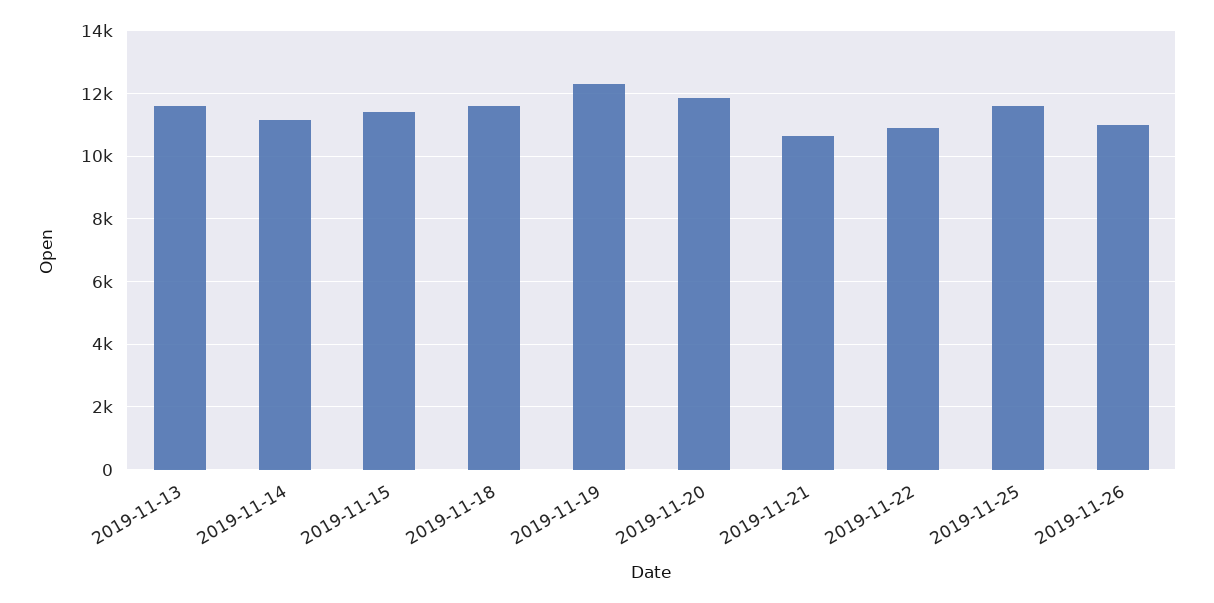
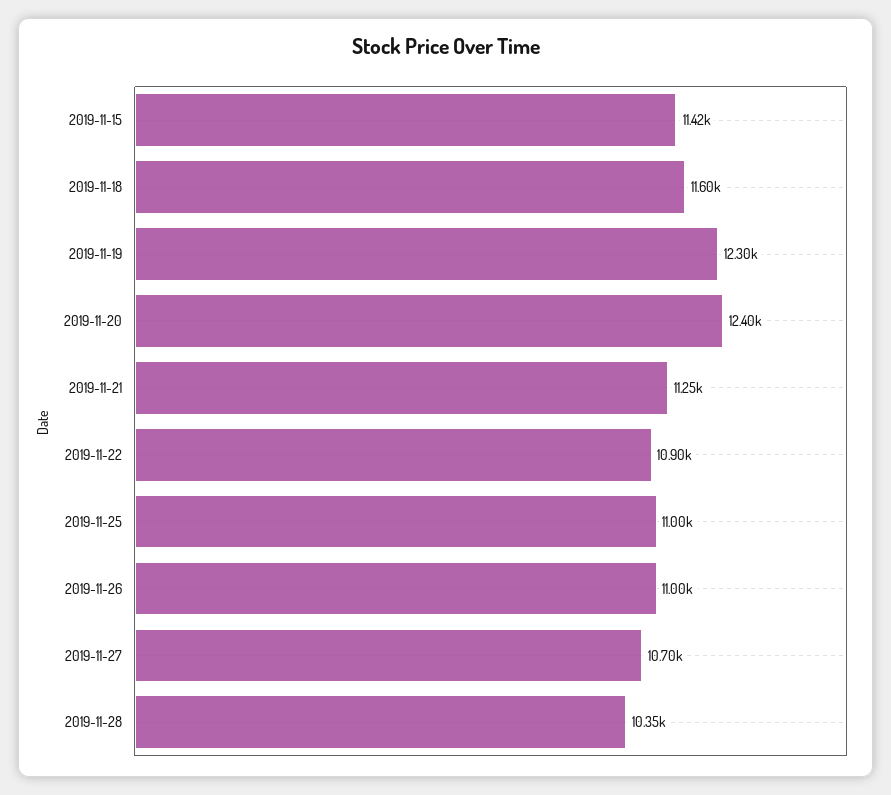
2019-11-13: 11600 -> none
2019-11-14: 11200 -> none
2019-11-20: 11800 -> 12400
2019-11-21: 10600 -> 11250
2019-11-25: 11600 -> 11000
2019-11-27: none -> 10700
2019-11-28: none -> 10350

